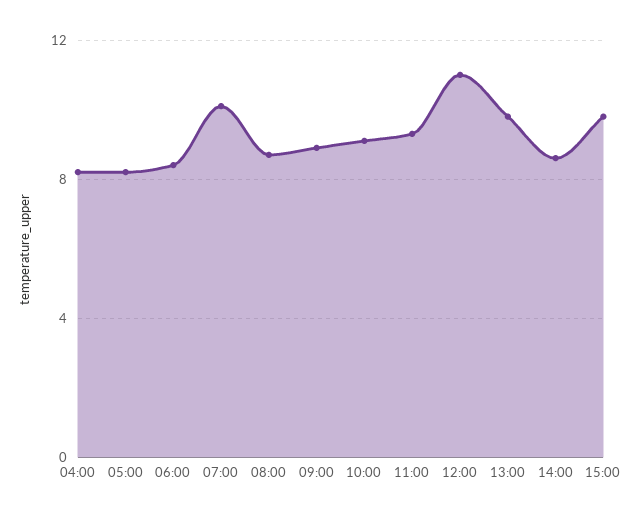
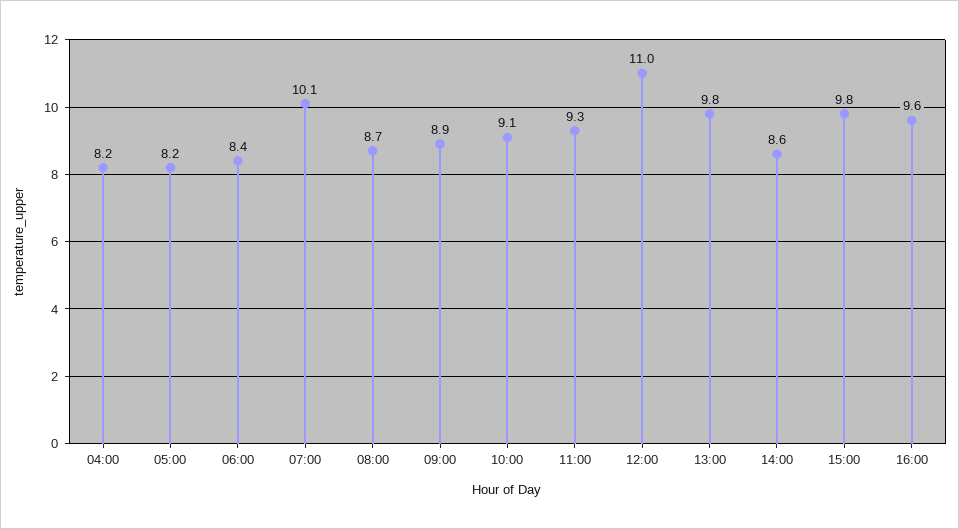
16:00: none -> 9.6

